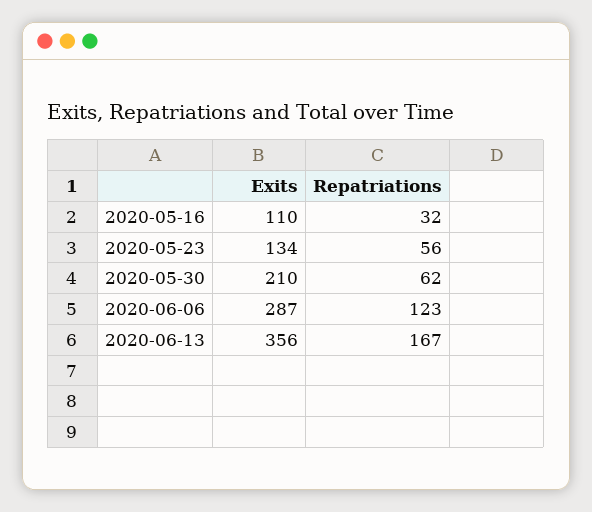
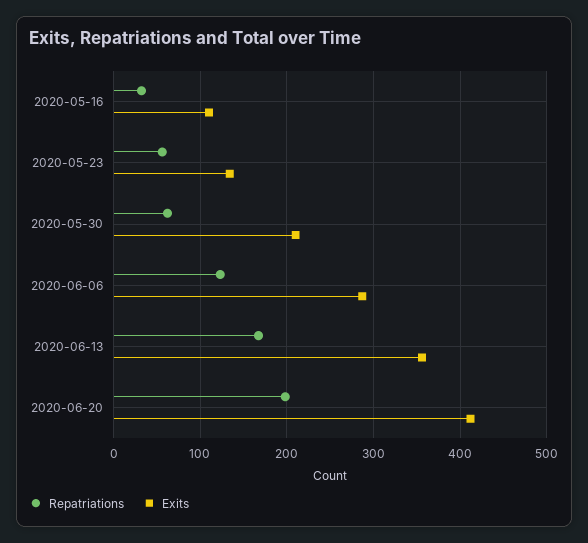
Repatriations, 2020-06-20: none -> 200
Exits, 2020-06-20: none -> 410

